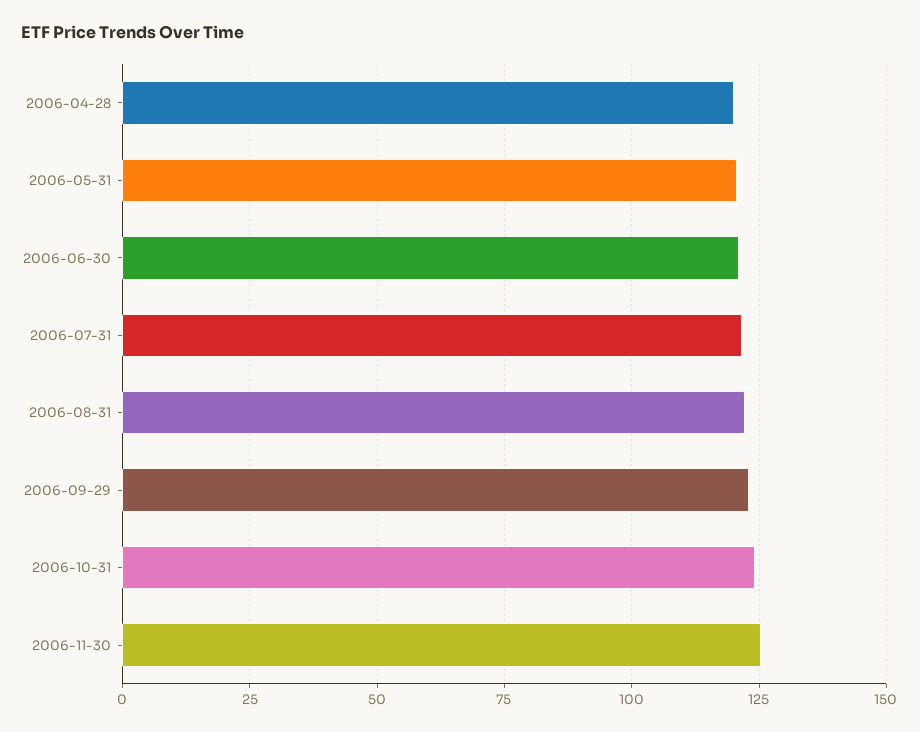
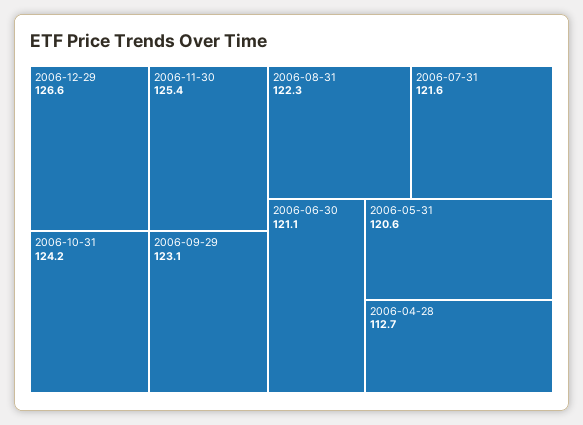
2006-04-28: 120 -> 112.7
2006-12-29: none -> 126.6

